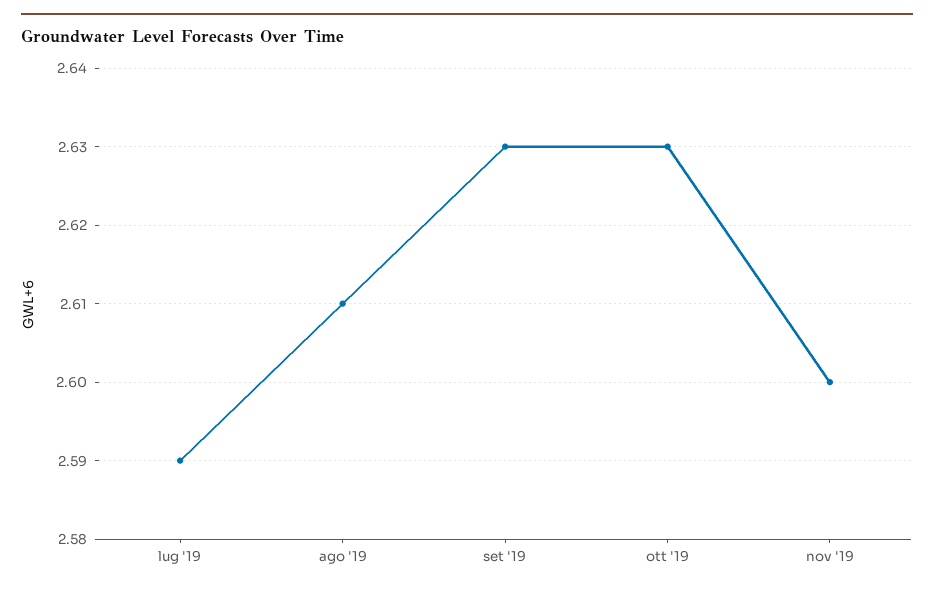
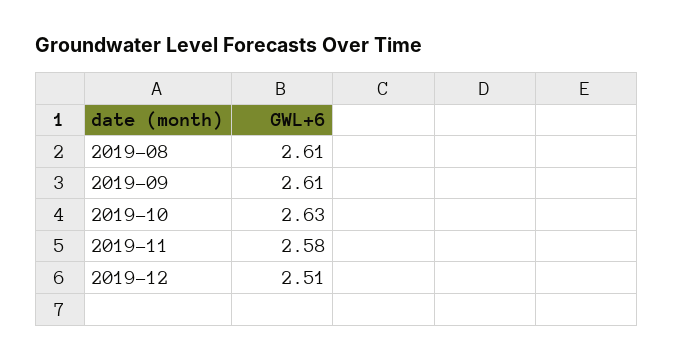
lug '19: 2.59 -> none
set '19: 2.63 -> 2.61
nov '19: 2.6 -> 2.58
2019-12: none -> 2.51

